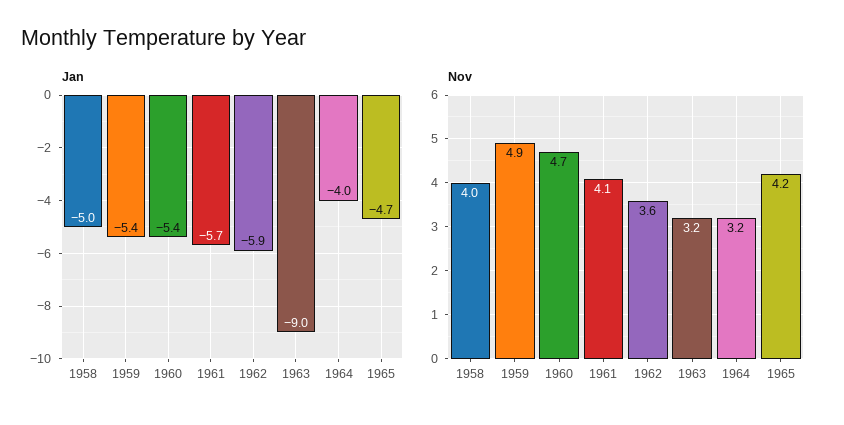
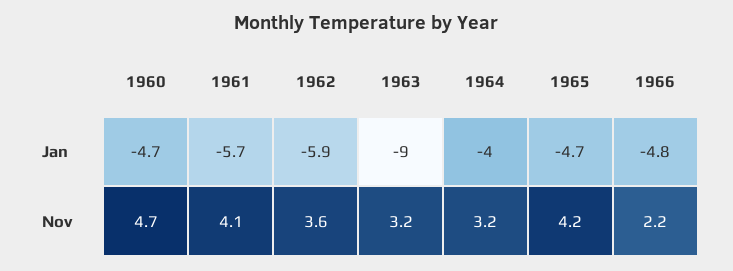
Jan, 1958: -5 -> none
Jan, 1959: -5.4 -> none
Jan, 1960: -5.4 -> -4.7
Nov, 1958: 4 -> none
Nov, 1959: 4.9 -> none
Jan, 1966: none -> -4.8
Nov, 1966: none -> 2.2

